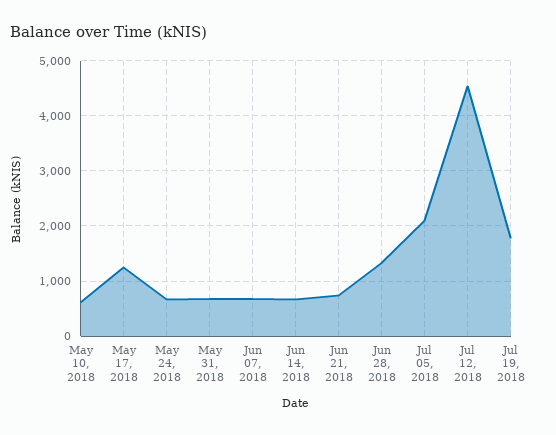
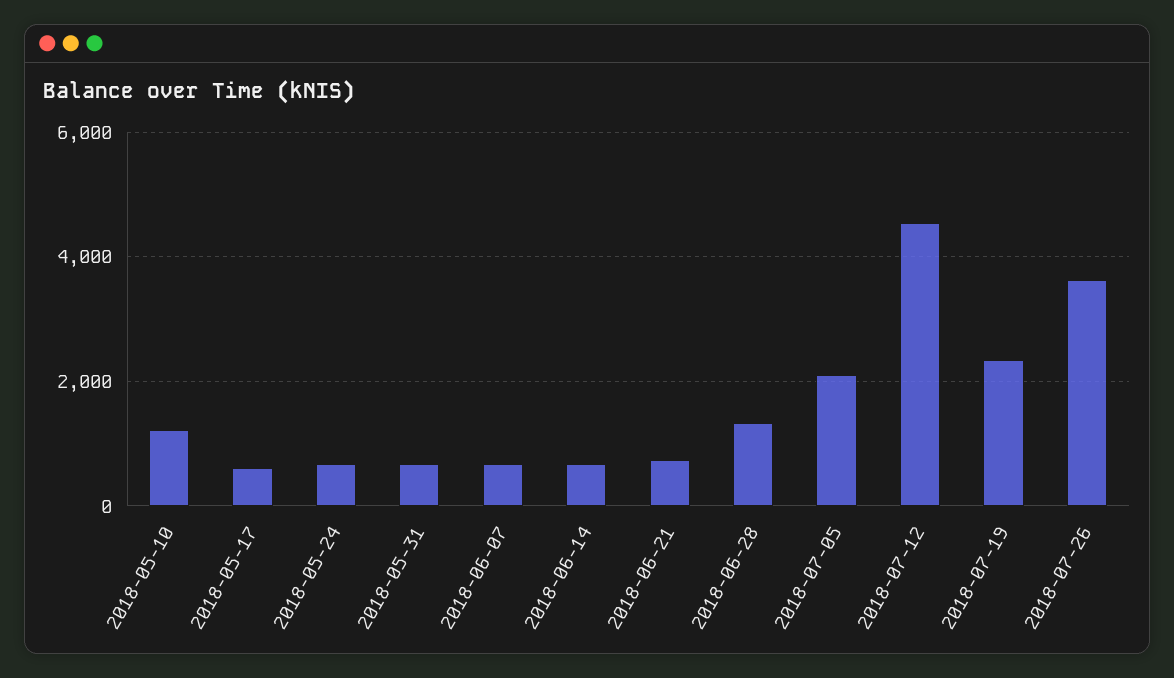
May 10, 2018: 600 -> 1200
May 17, 2018: 1200 -> 600
Jul 19, 2018: 1800 -> 2400
2018-07-26: none -> 3600

